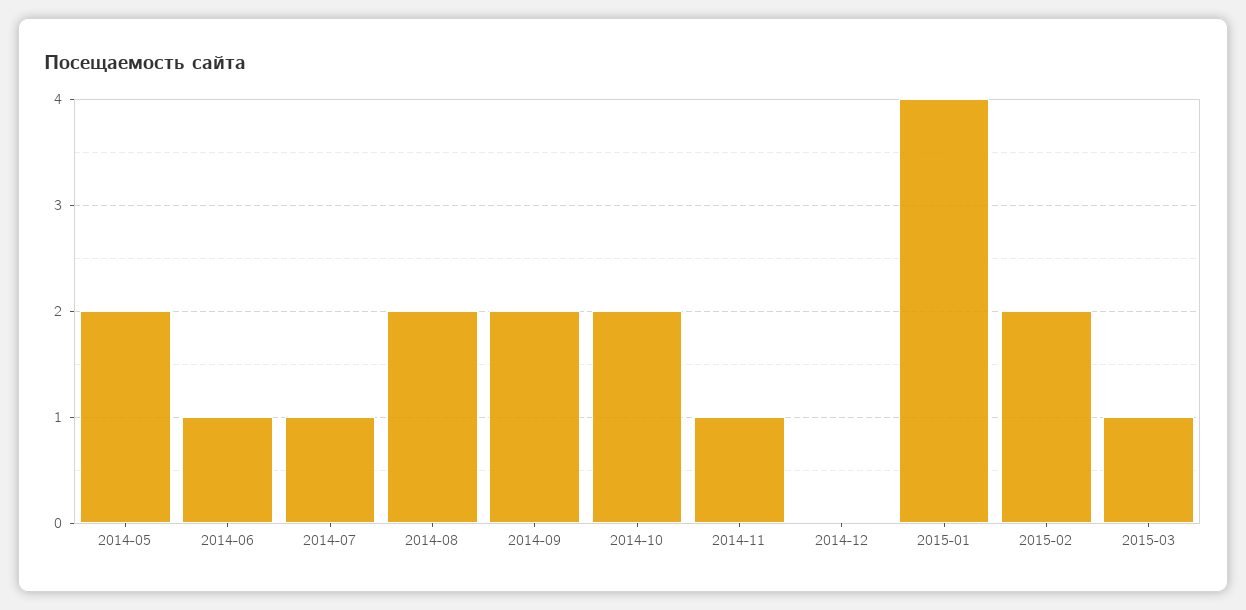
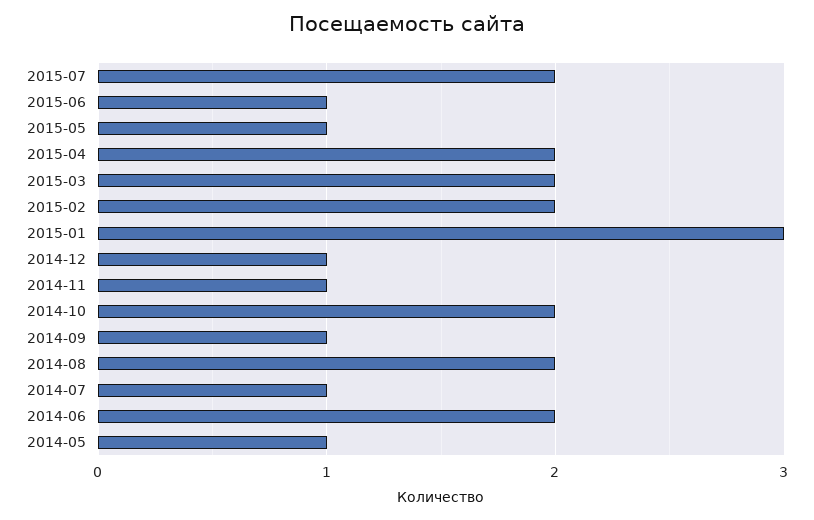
2014-05: 2 -> 1
2014-06: 1 -> 2
2014-09: 2 -> 1
2014-12: 0 -> 1
2015-01: 4 -> 3
2015-03: 1 -> 2
2015-07: none -> 2
2015-06: none -> 1
2015-05: none -> 1
2015-04: none -> 2

